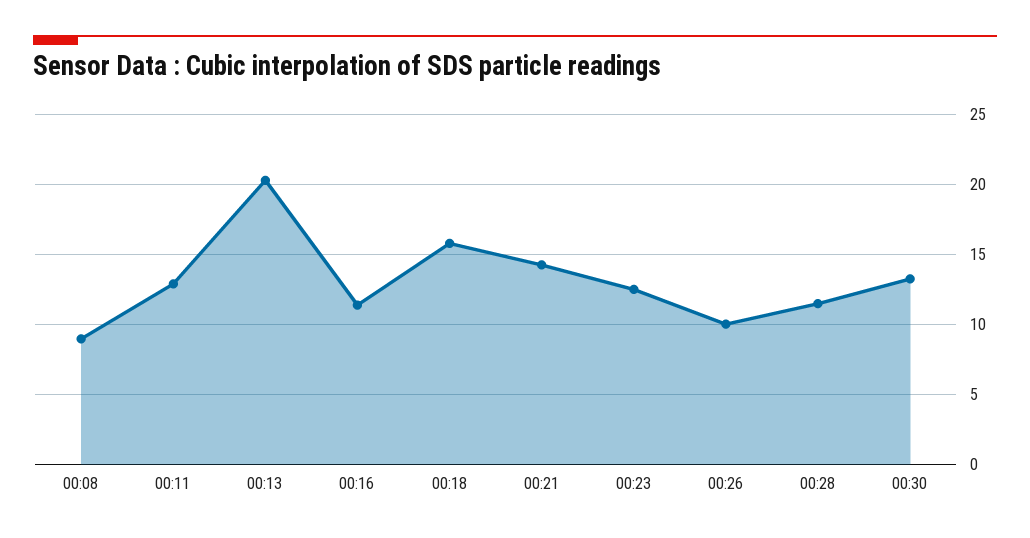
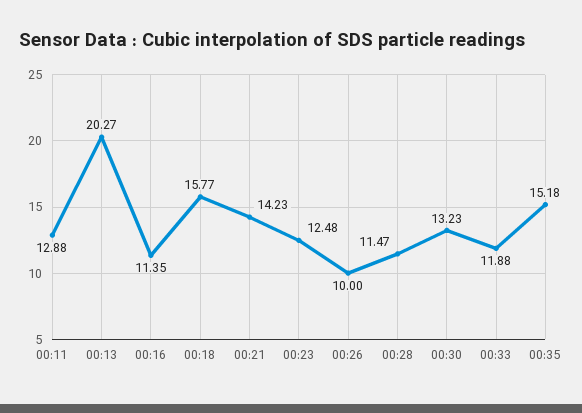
00:08: 9 -> none
00:33: none -> 11.88
00:35: none -> 15.18

